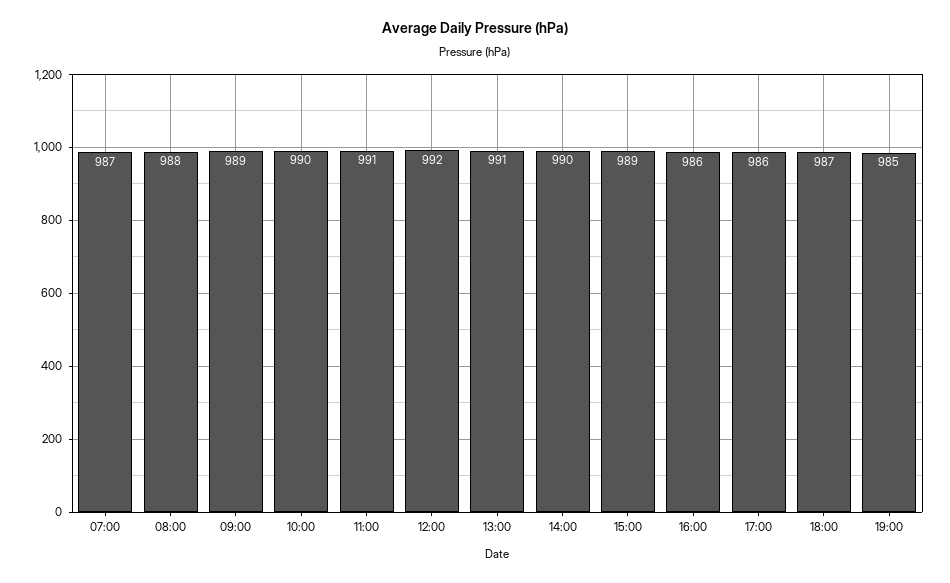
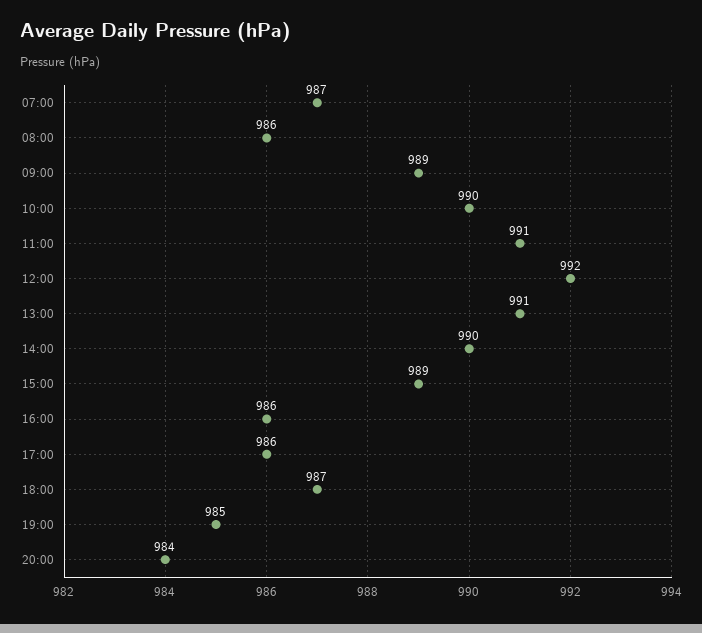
08:00: 988 -> 986
20:00: none -> 984

